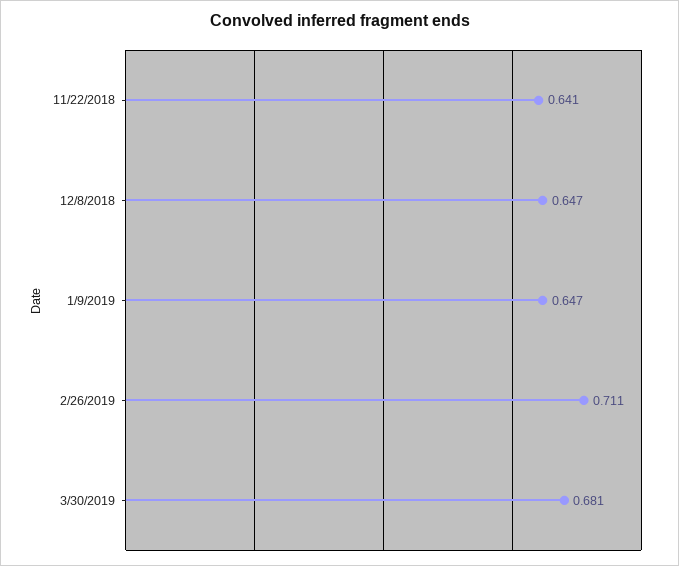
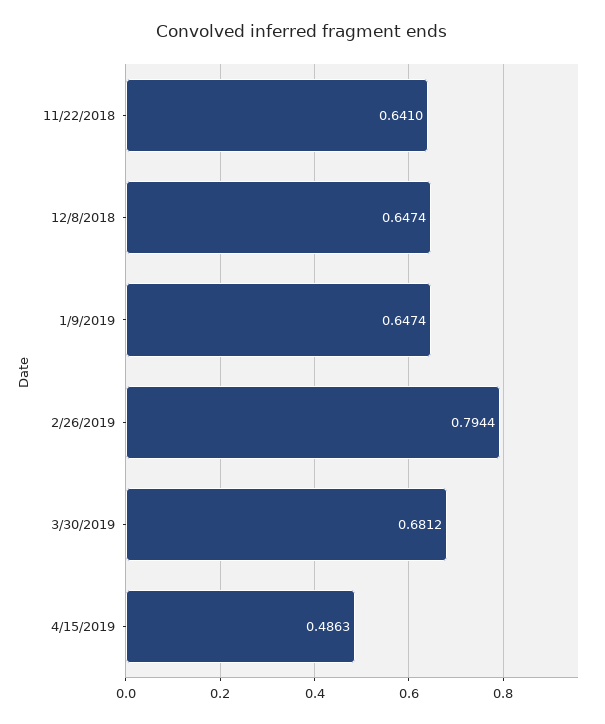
2/26/2019: 0.711 -> 0.7944
4/15/2019: none -> 0.4863

